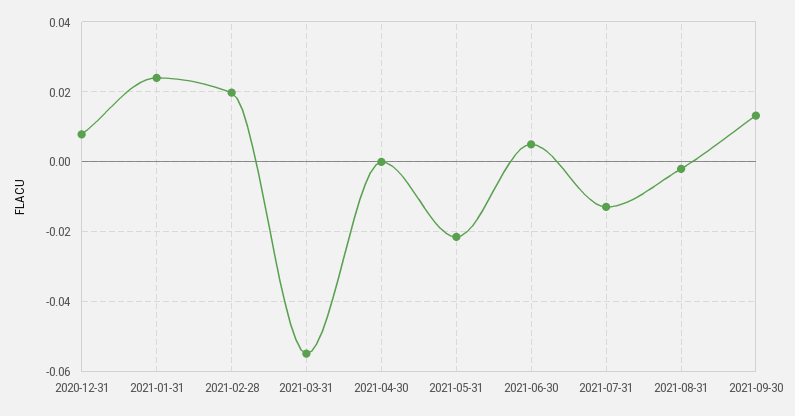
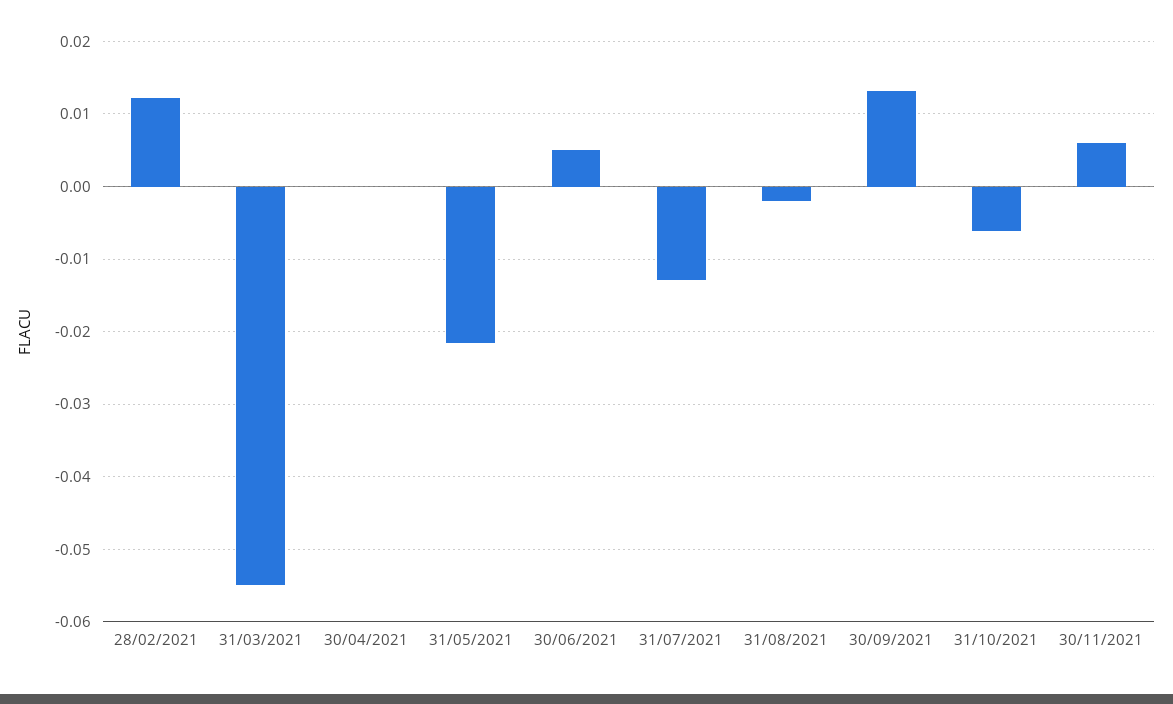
2020-12-31: 0.008 -> none
2021-01-31: 0.024 -> none
2021-02-28: 0.02 -> 0.012
31/10/2021: none -> -0.006
30/11/2021: none -> 0.006

